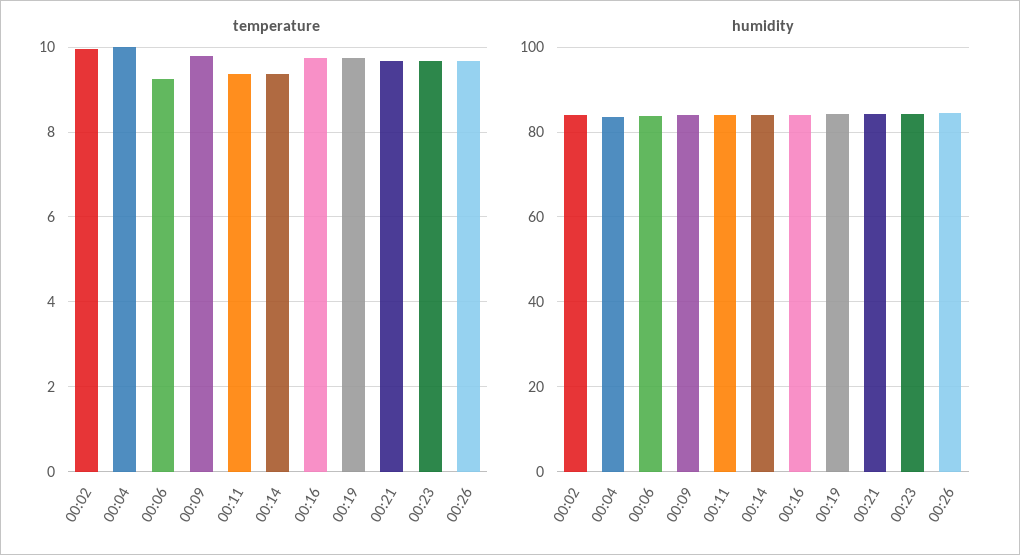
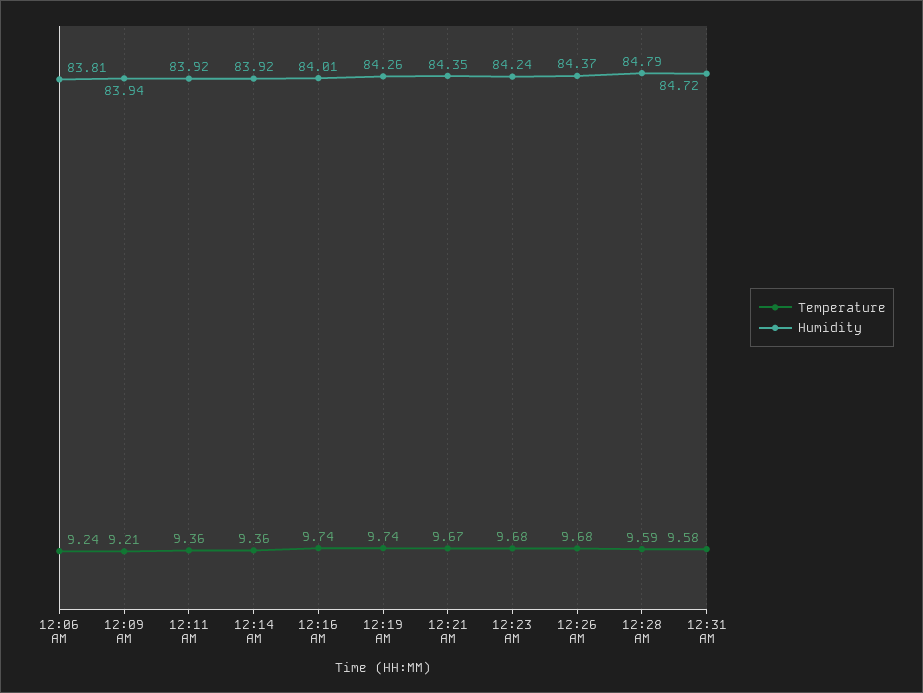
temperature, 00:02: 10 -> none
temperature, 00:04: 10 -> none
temperature, 00:09: 9.8 -> 9.21
humidity, 00:02: 84 -> none
humidity, 00:04: 84 -> none
temperature, 12:28 AM: none -> 9.59
humidity, 12:28 AM: none -> 84.79
temperature, 12:31 AM: none -> 9.58
humidity, 12:31 AM: none -> 84.72

